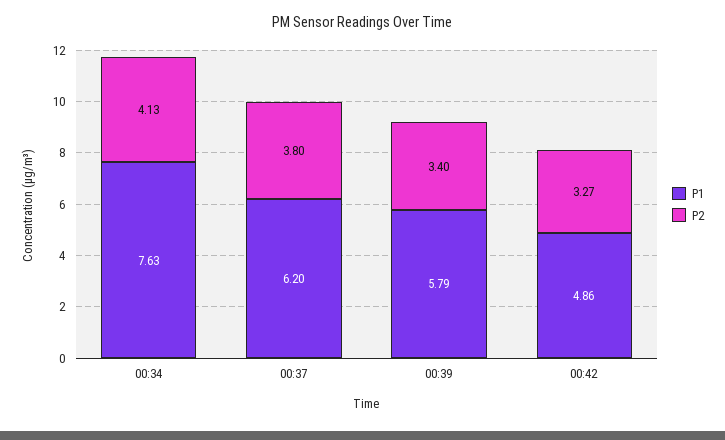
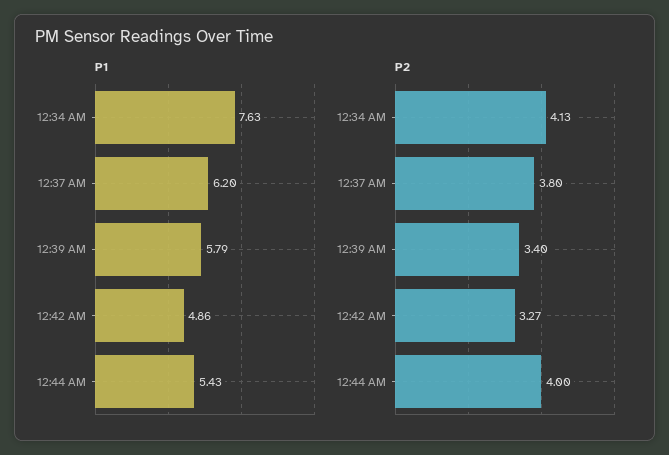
P1, 12:44 AM: none -> 5.43
P2, 12:44 AM: none -> 4

